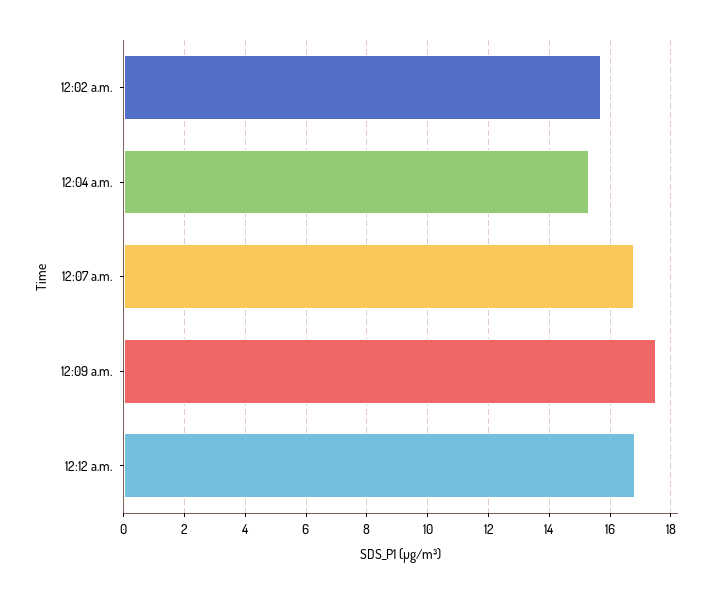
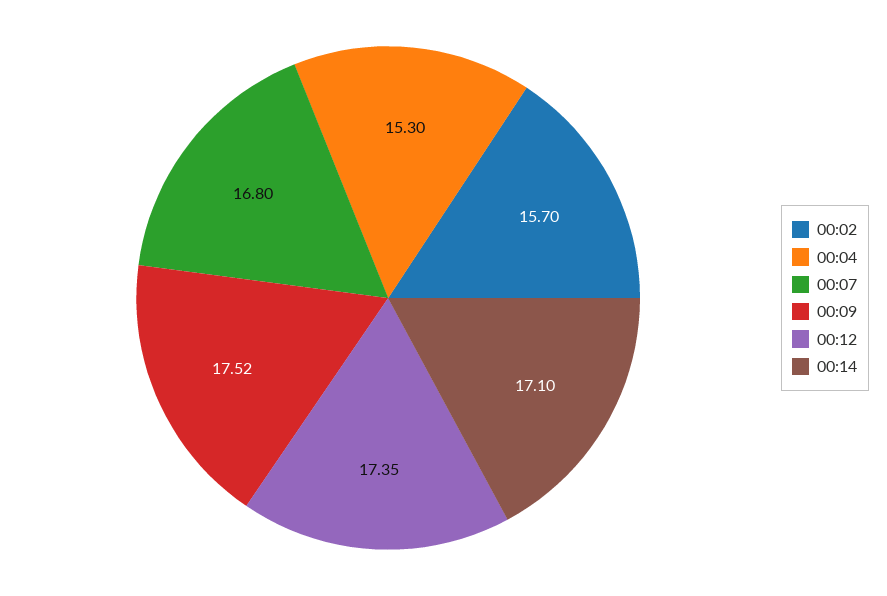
12:12 a.m.: 16.8 -> 17.35
00:14: none -> 17.1

